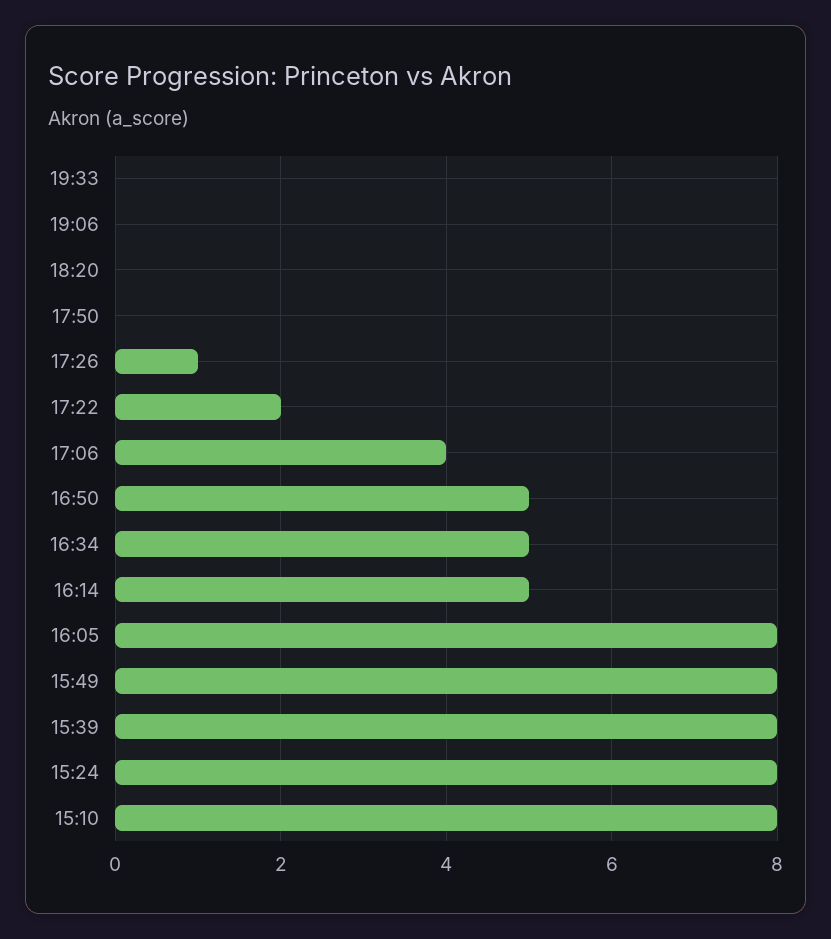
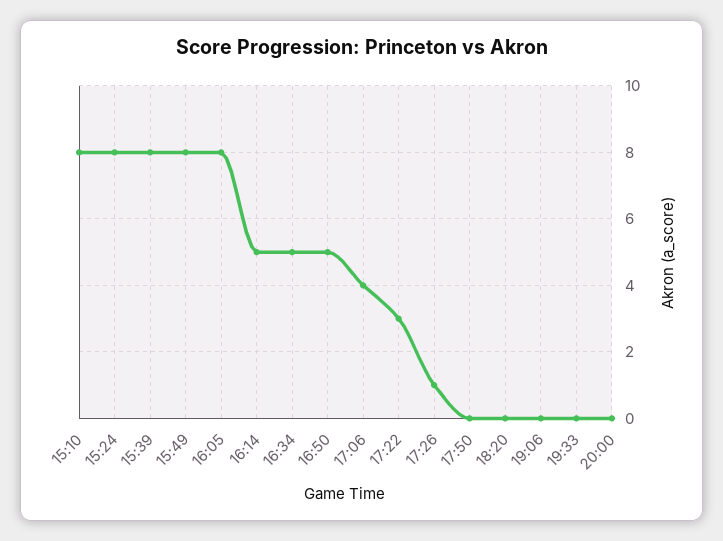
17:22: 2 -> 3
20:00: none -> 0

